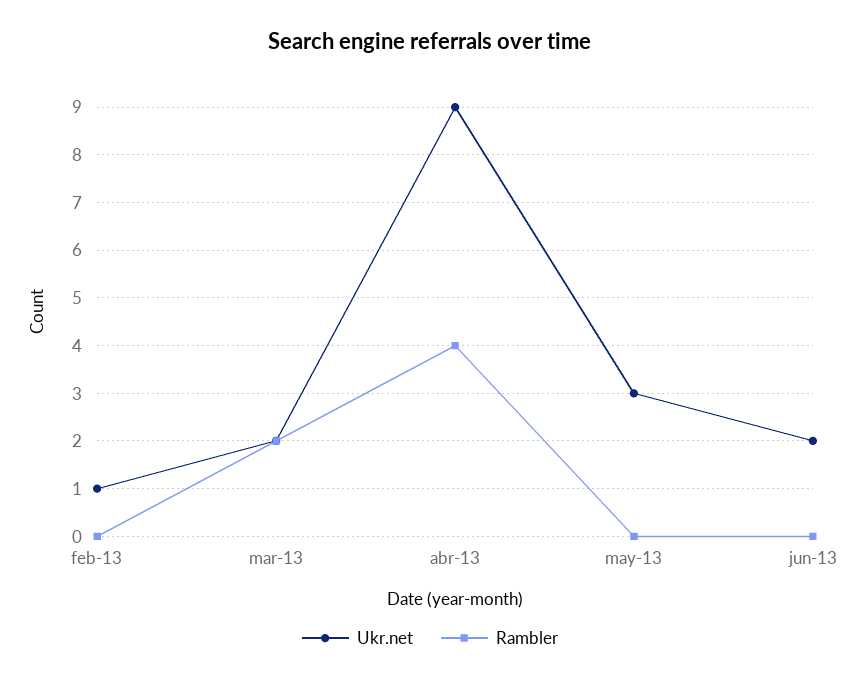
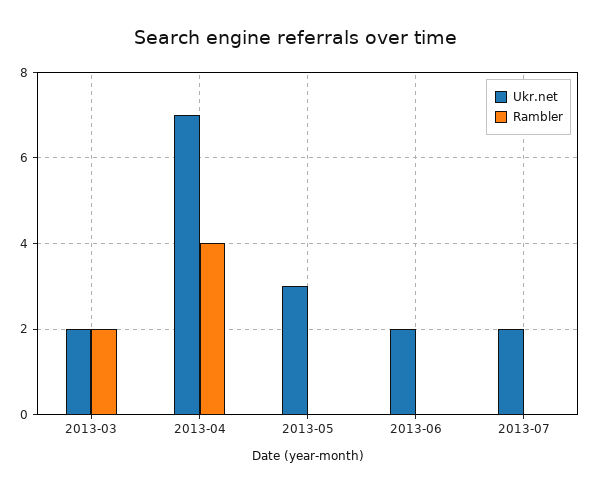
Ukr.net, feb-13: 1 -> none
Rambler, feb-13: 0 -> none
Ukr.net, abr-13: 9 -> 7
Ukr.net, 2013-07: none -> 2
Rambler, 2013-07: none -> 0

